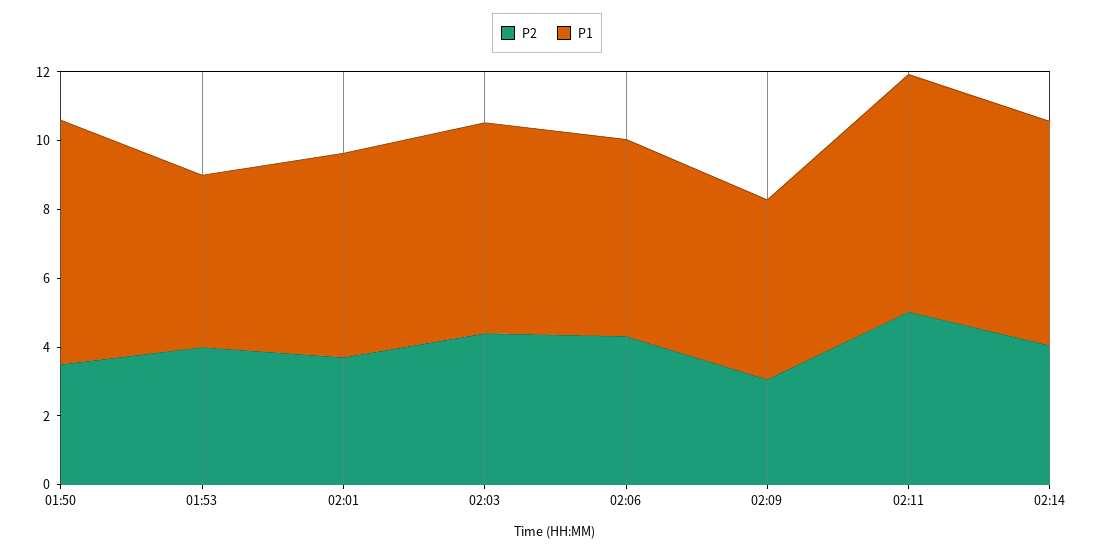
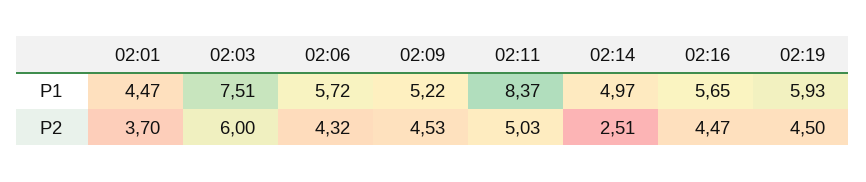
P2, 01:50: 3.5 -> none
P1, 01:50: 7 -> none
P2, 01:53: 4 -> none
P1, 01:53: 5 -> none
P1, 02:01: 6 -> 4.47
P2, 02:03: 4.5 -> 6
P1, 02:03: 6 -> 7.51
P2, 02:09: 3 -> 4.53
P1, 02:11: 7 -> 8.37
P2, 02:14: 4 -> 2.51
P1, 02:14: 6.5 -> 4.97
P1, 02:16: none -> 5.65
P1, 02:19: none -> 5.93
P2, 02:16: none -> 4.47
P2, 02:19: none -> 4.5

